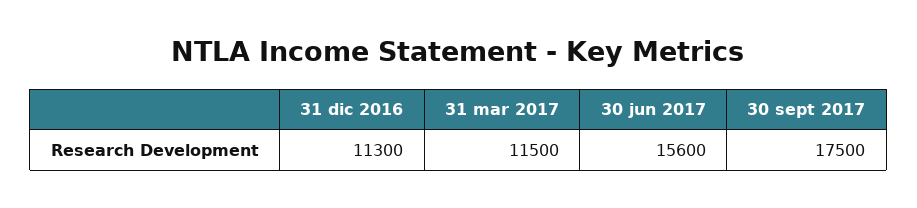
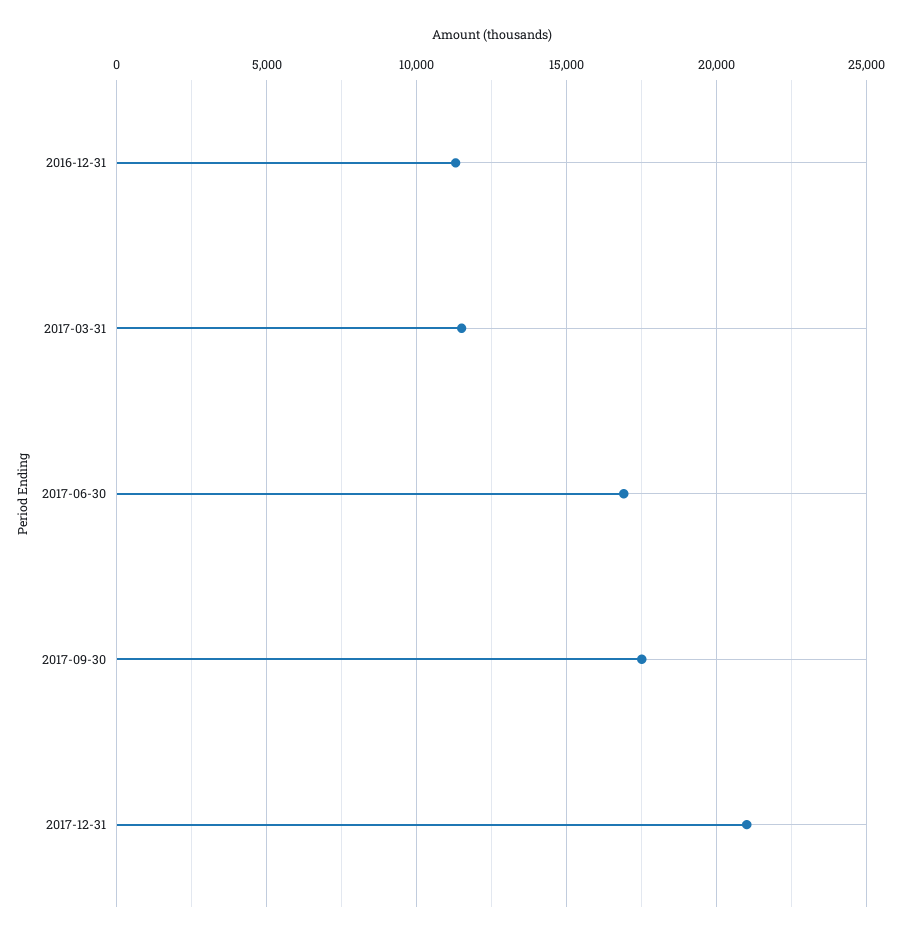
30 jun 2017: 15600 -> 17000
2017-12-31: none -> 21000

